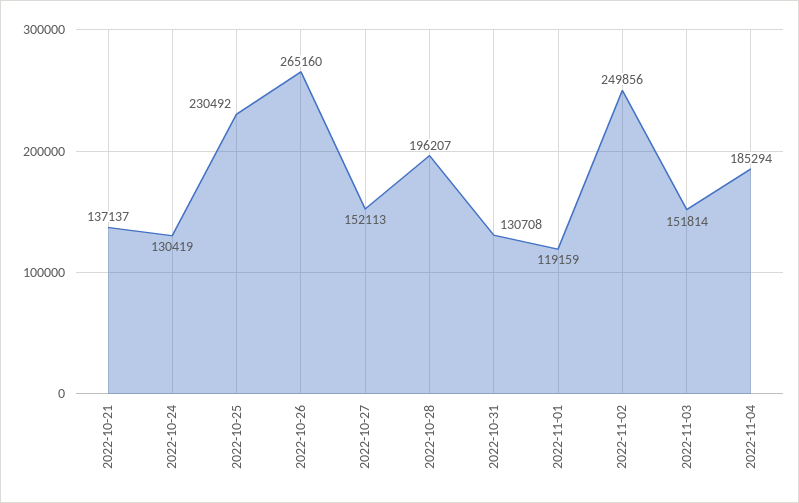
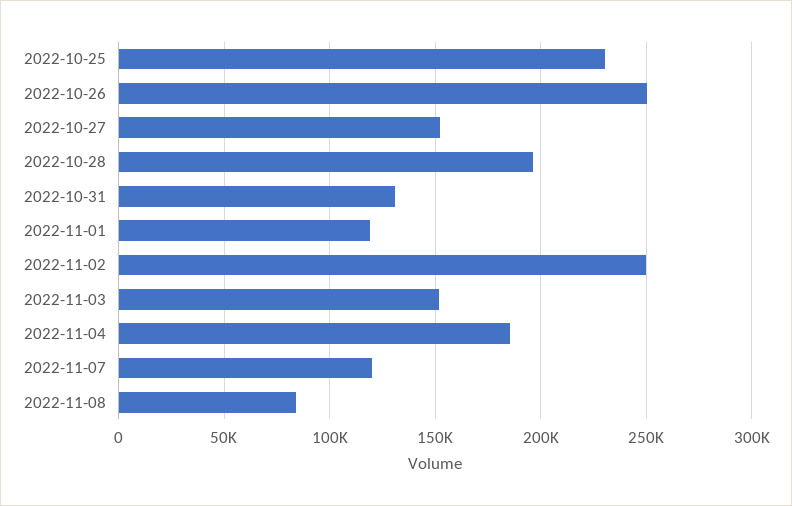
2022-10-21: 137137 -> none
2022-10-24: 130419 -> none
2022-10-26: 265160 -> 250000
2022-11-07: none -> 120000
2022-11-08: none -> 85000

